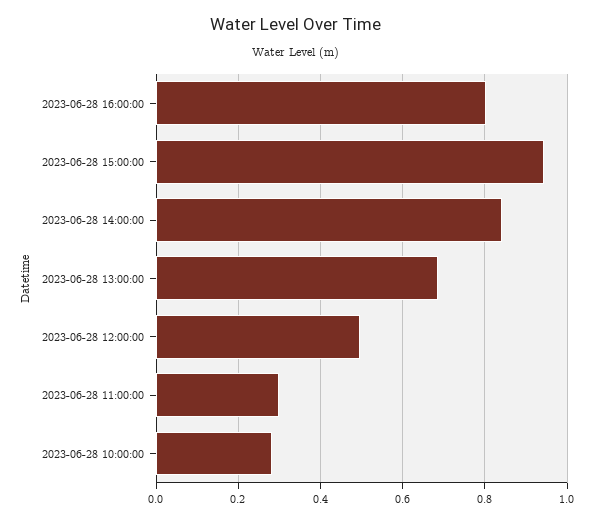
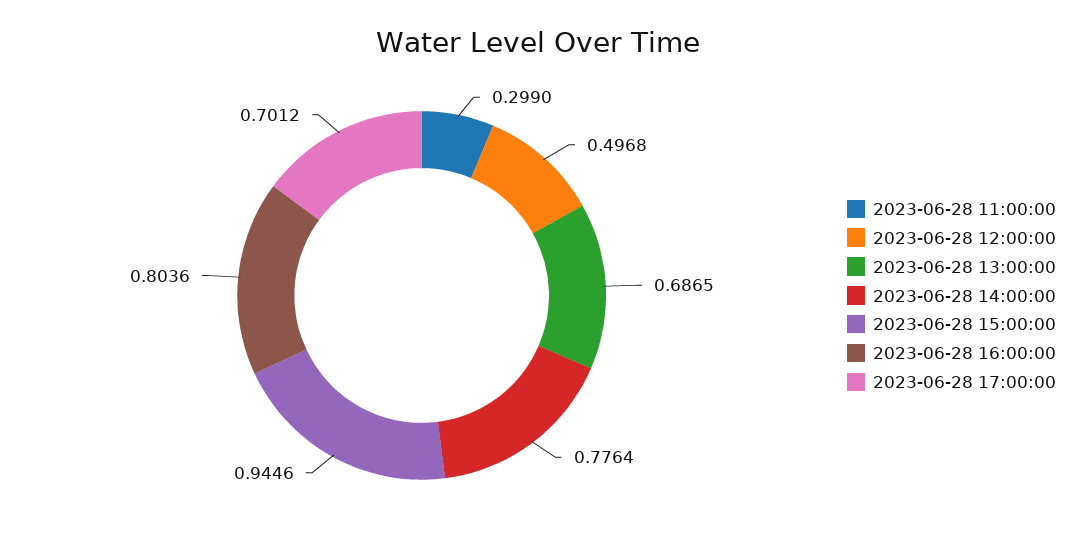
2023-06-28 14:00:00: 0.84 -> 0.7764
2023-06-28 10:00:00: 0.28 -> none
2023-06-28 17:00:00: none -> 0.7012

